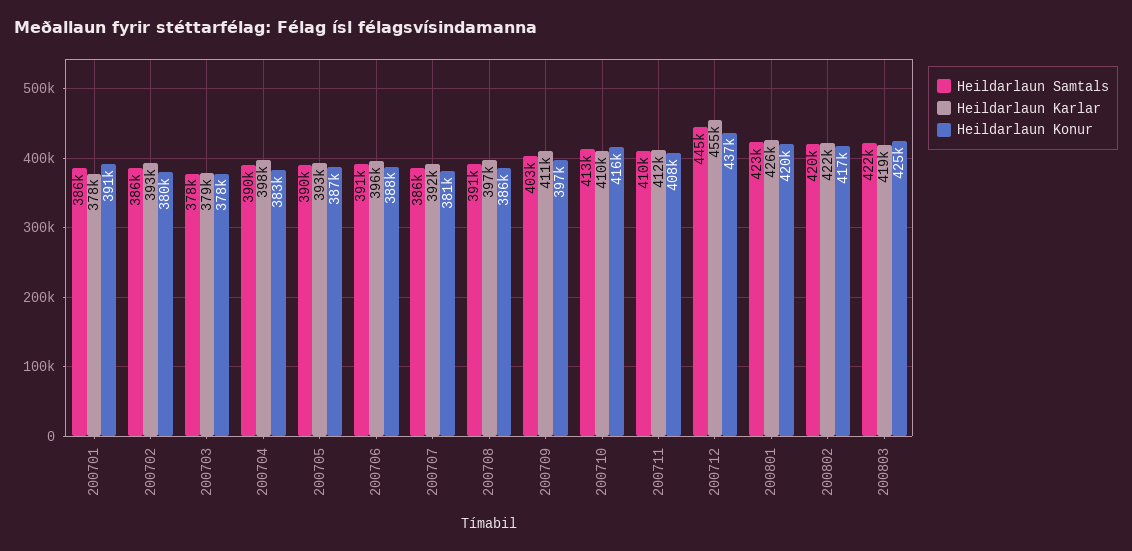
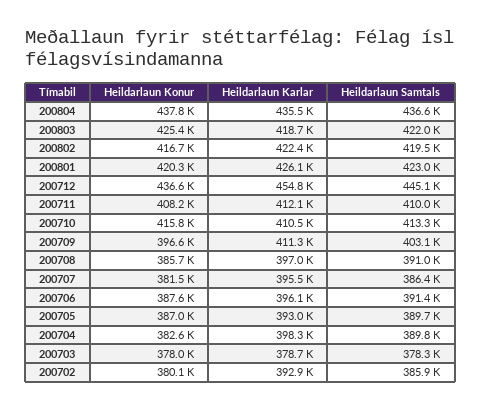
Heildarlaun Samtals, 200701: 386000 -> none
Heildarlaun Karlar, 200701: 378000 -> none
Heildarlaun Konur, 200701: 391000 -> none
Heildarlaun Karlar, 200707: 392000 -> 395500
Heildarlaun Konur, 200804: none -> 437800
Heildarlaun Karlar, 200804: none -> 435500
Heildarlaun Samtals, 200804: none -> 436600

